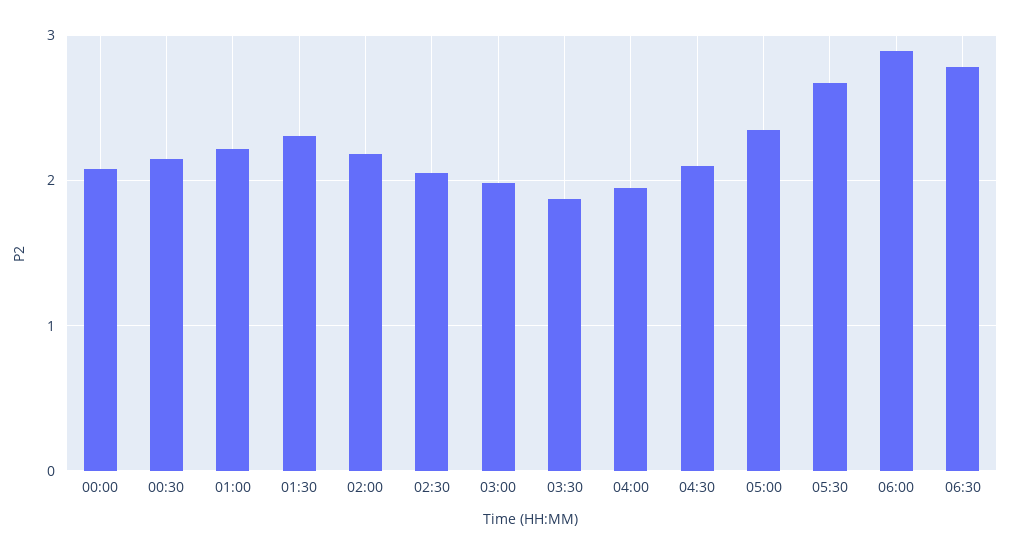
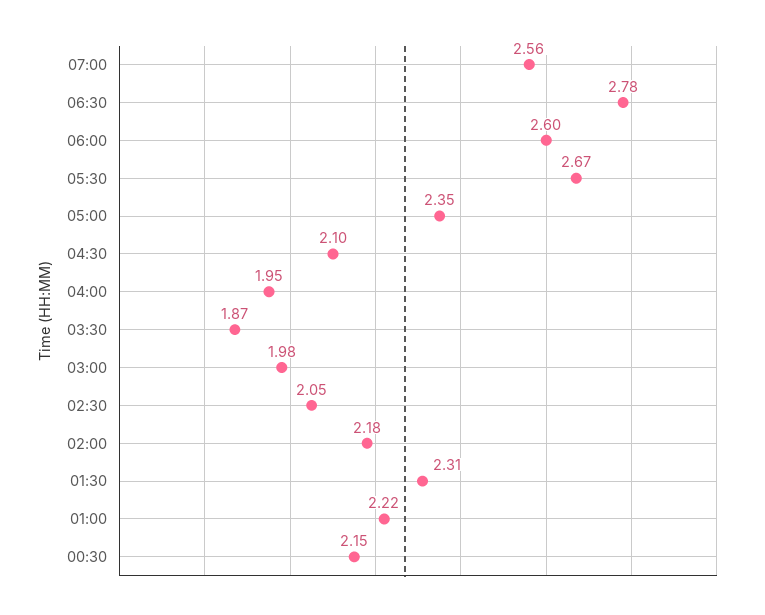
00:00: 2.1 -> none
06:00: 2.9 -> 2.6
07:00: none -> 2.56

